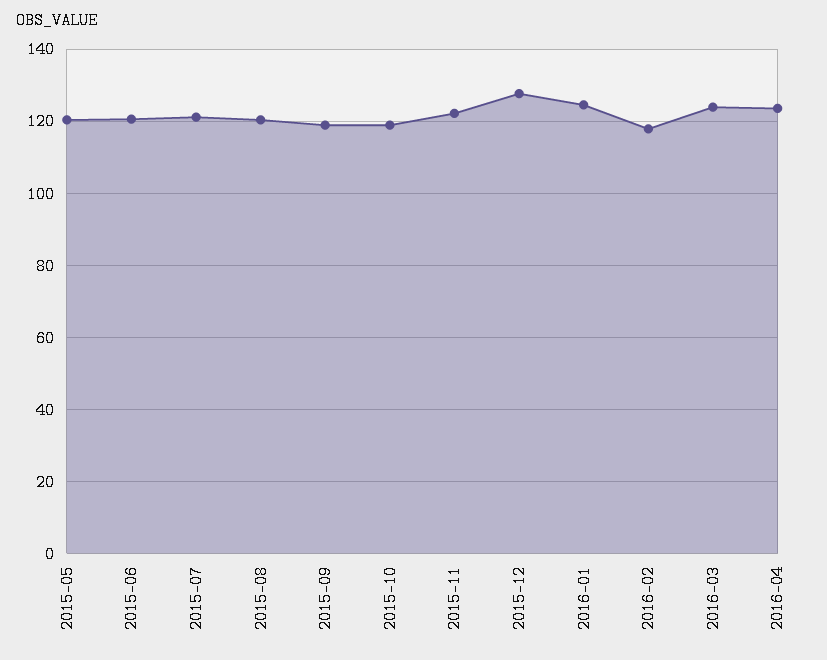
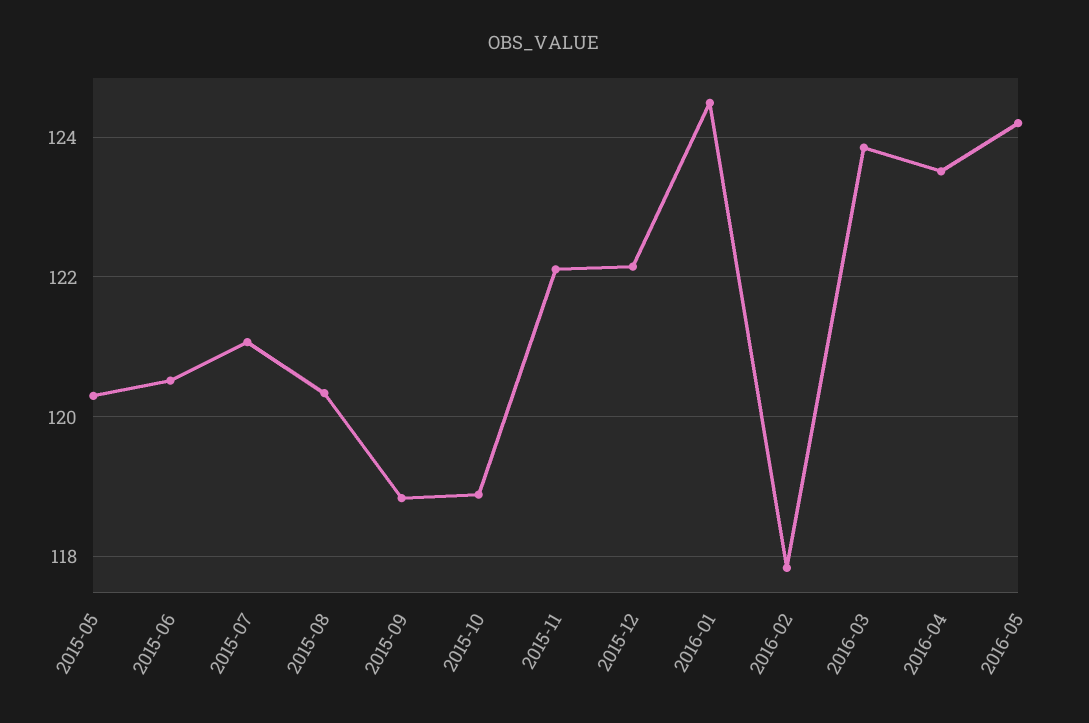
2015-12: 128 -> 122.2
2016-05: none -> 124.2

